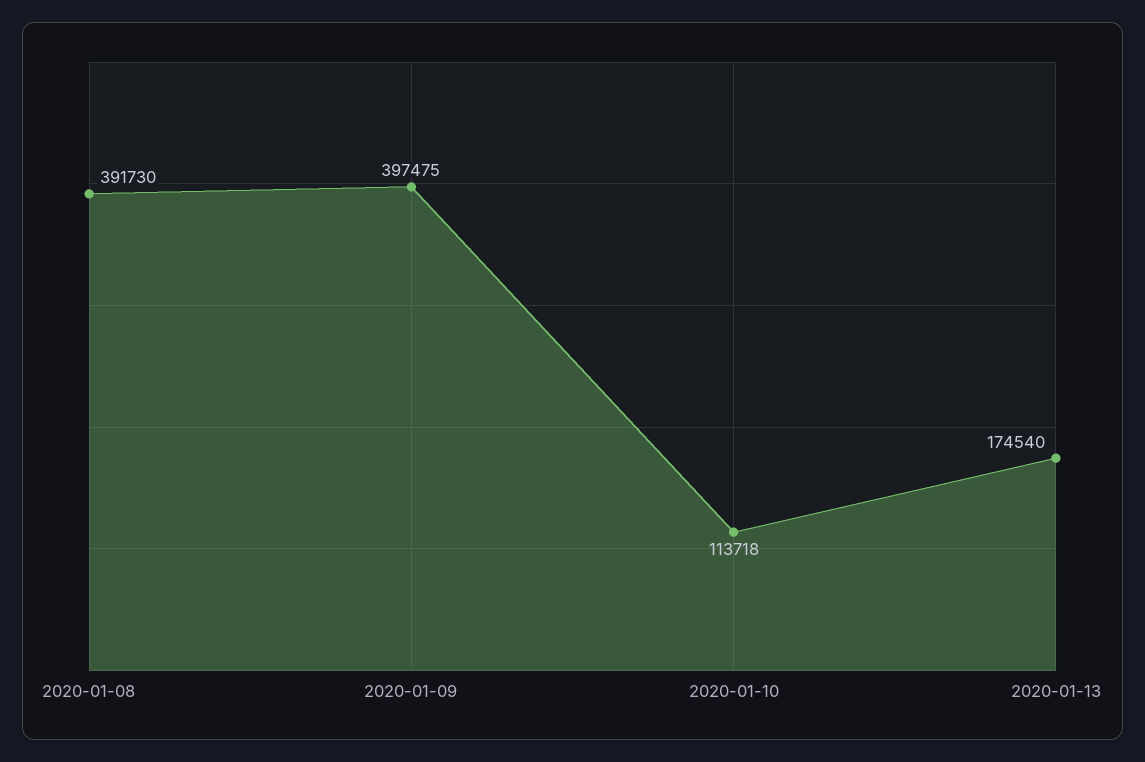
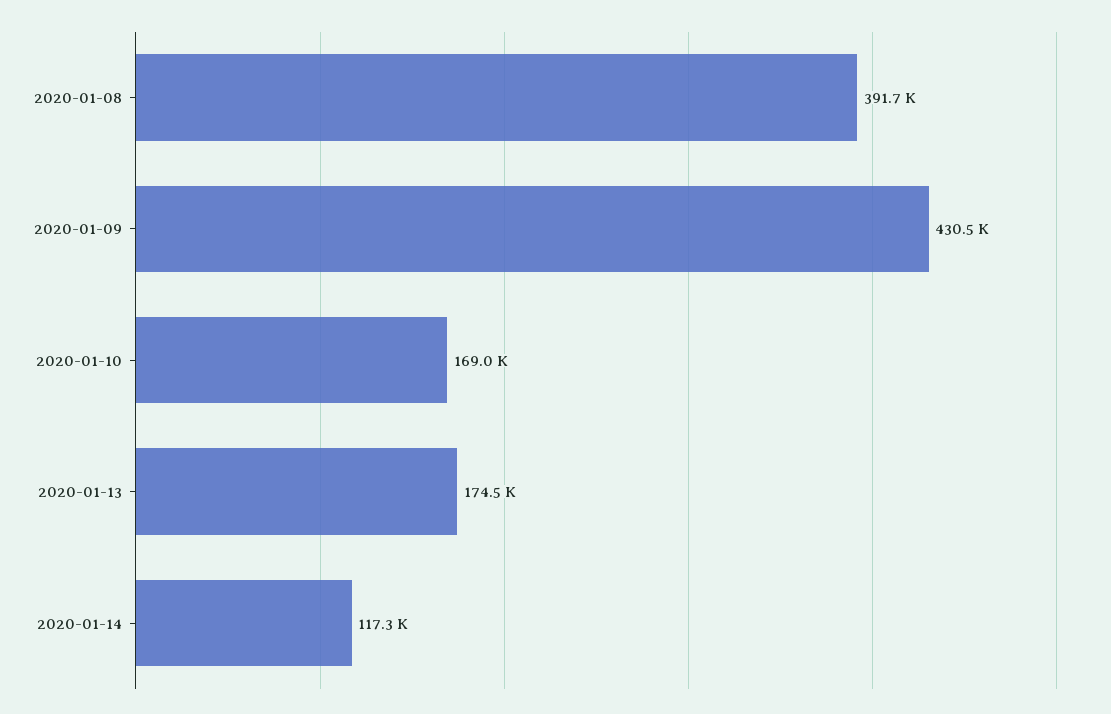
2020-01-09: 397475 -> 430500
2020-01-10: 113718 -> 169000
2020-01-14: none -> 117300

